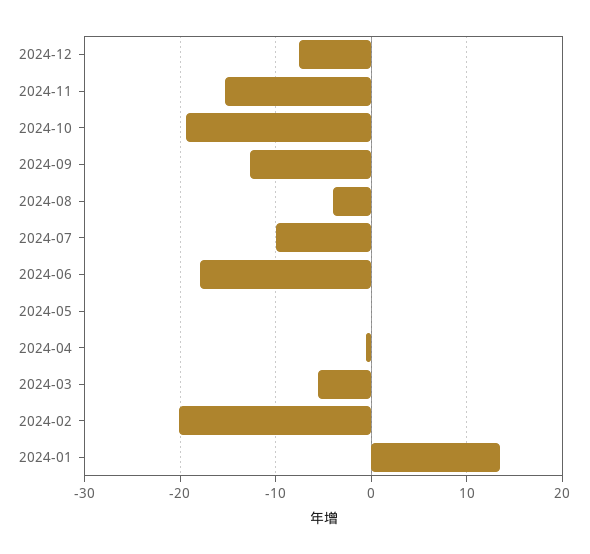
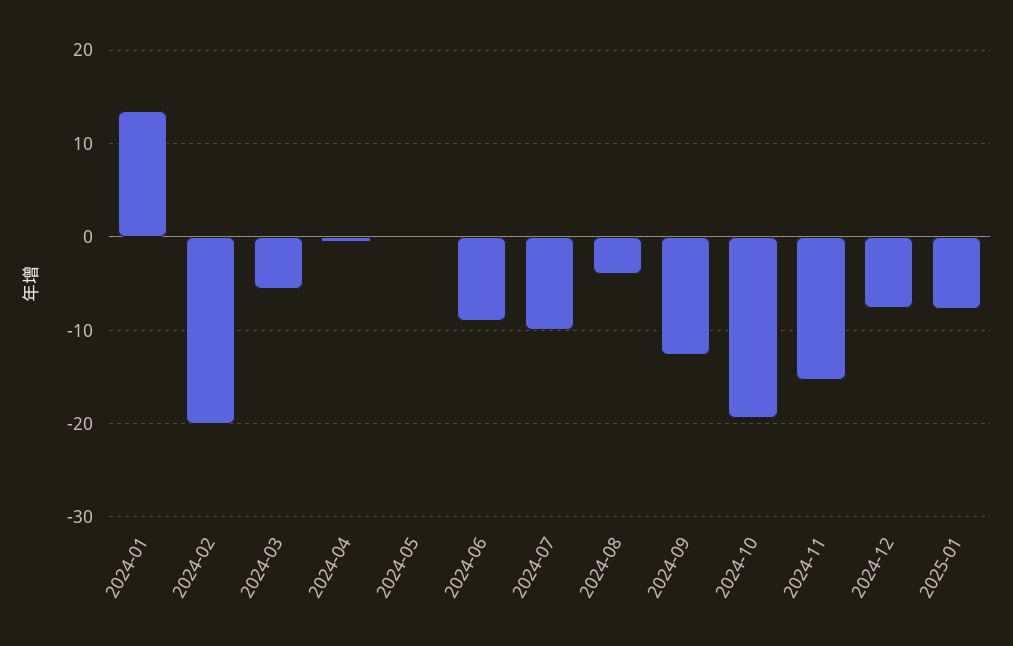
2024-06: -18 -> -9
2025-01: none -> -8

